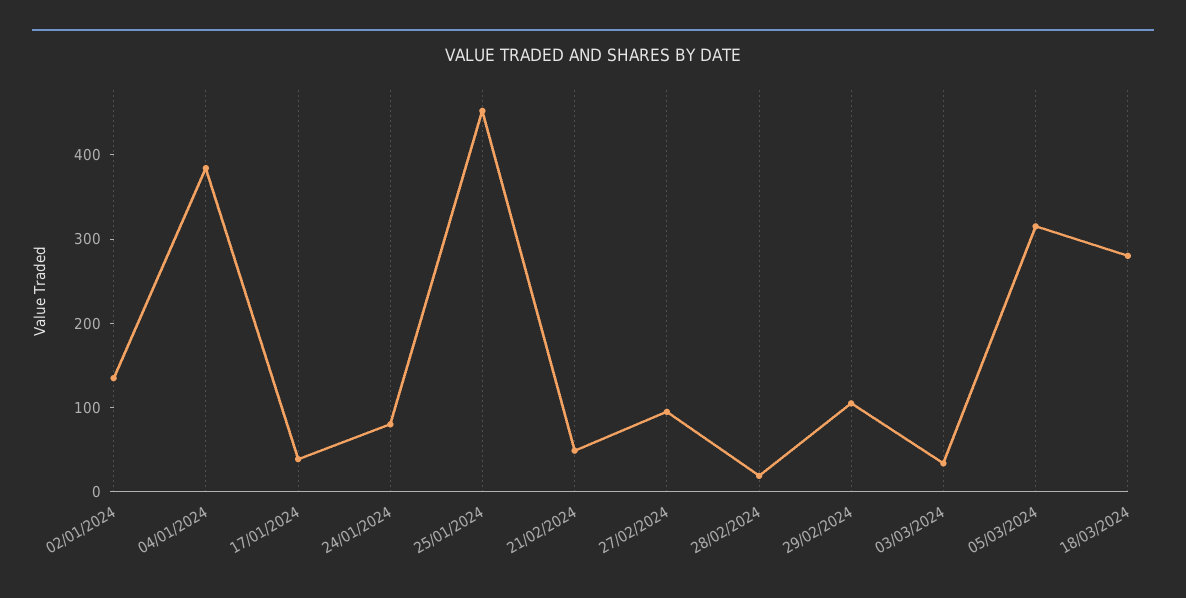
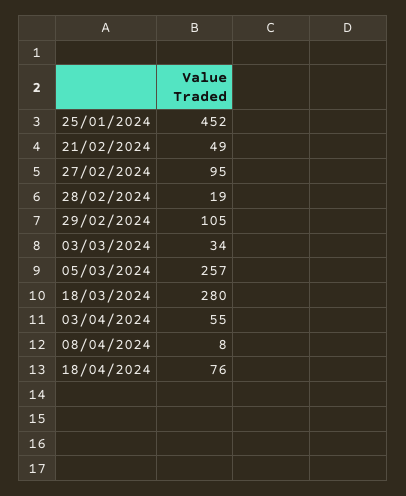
02/01/2024: 140 -> none
04/01/2024: 380 -> none
17/01/2024: 40 -> none
24/01/2024: 80 -> none
05/03/2024: 320 -> 257
03/04/2024: none -> 55
08/04/2024: none -> 8
18/04/2024: none -> 76

